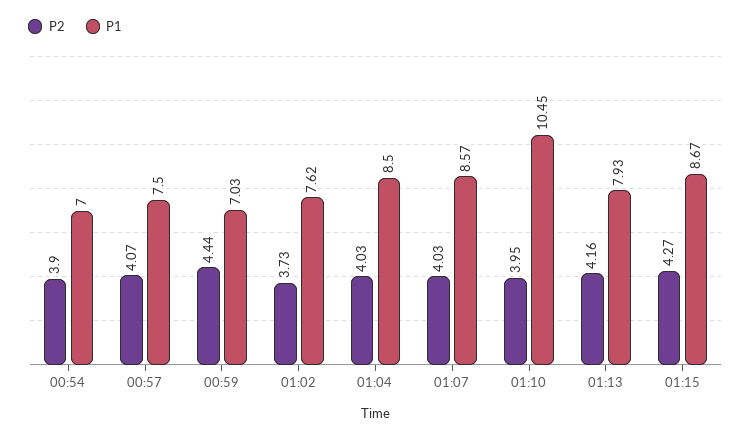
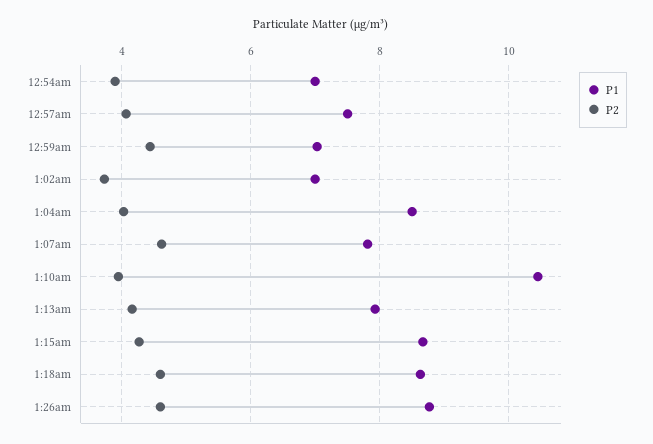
P1, 01:02: 7.62 -> 7
P2, 01:07: 4.03 -> 4.6
P1, 01:07: 8.57 -> 7.8
P1, 1:18am: none -> 8.6
P2, 1:18am: none -> 4.6
P1, 1:26am: none -> 8.8
P2, 1:26am: none -> 4.6

